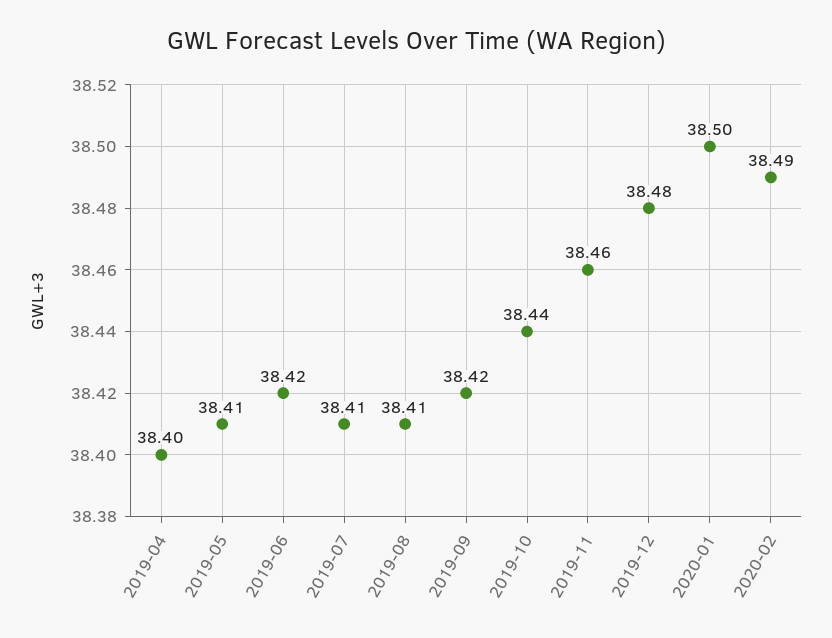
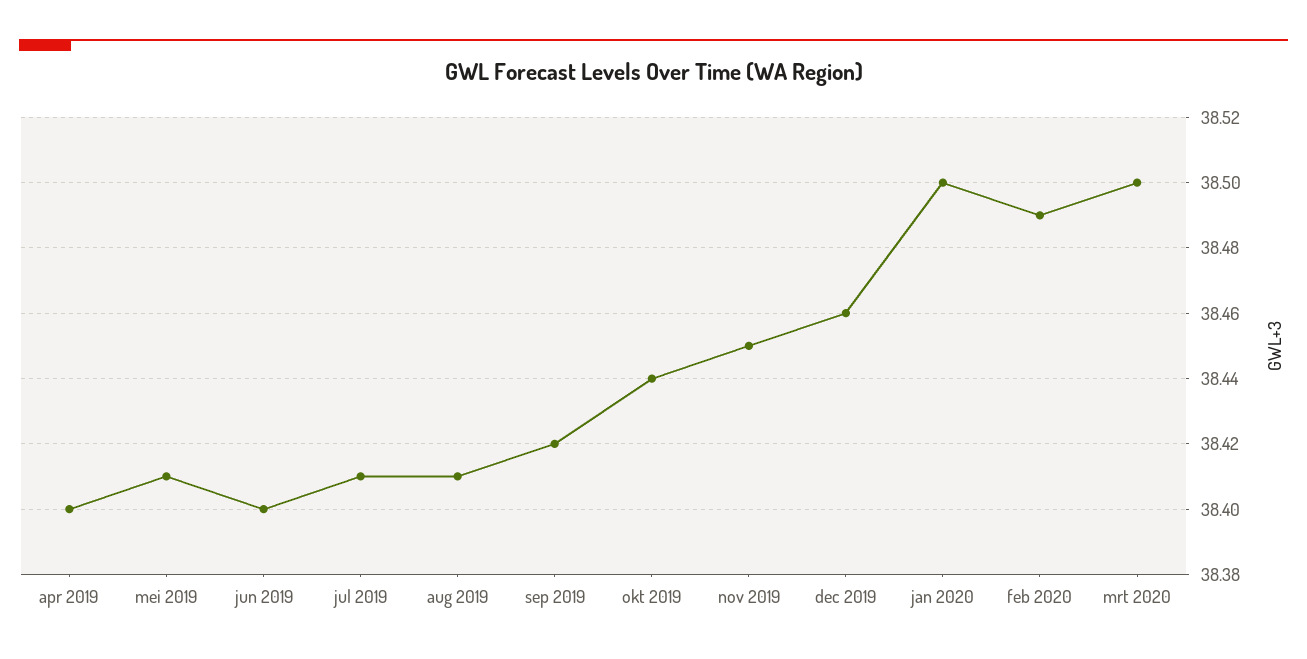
2019-06: 38.42 -> 38.4
2019-11: 38.46 -> 38.45
2019-12: 38.48 -> 38.46
mrt 2020: none -> 38.5

